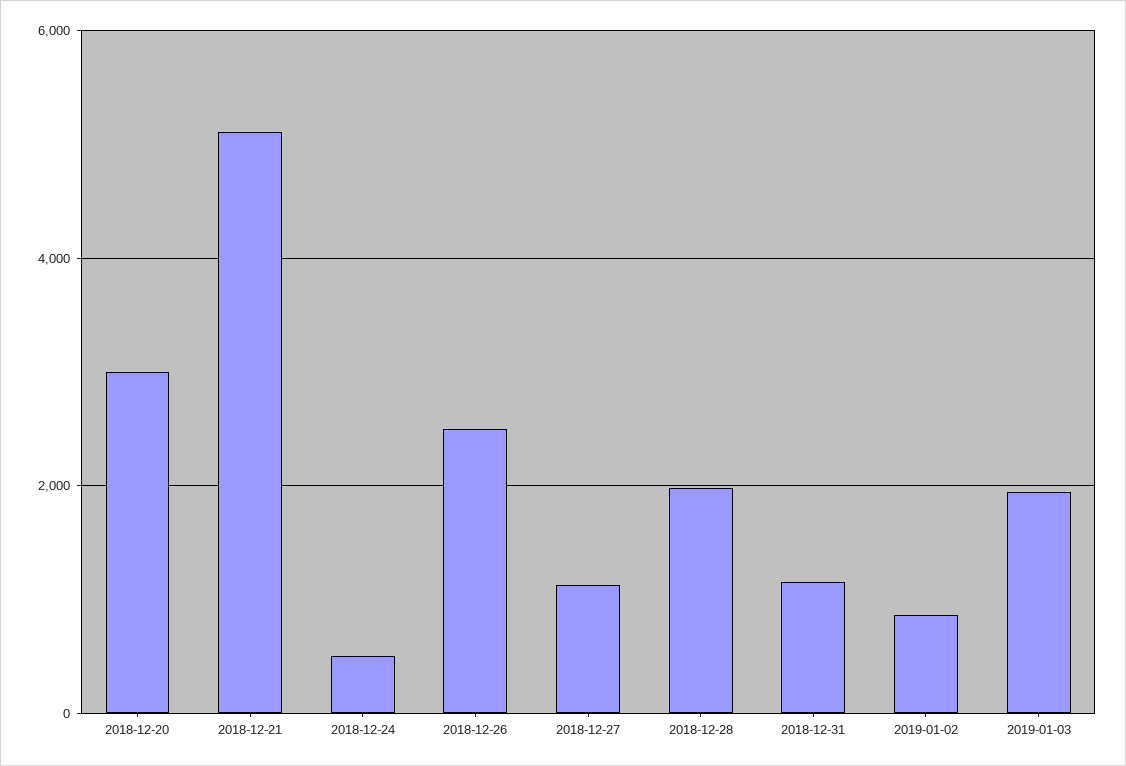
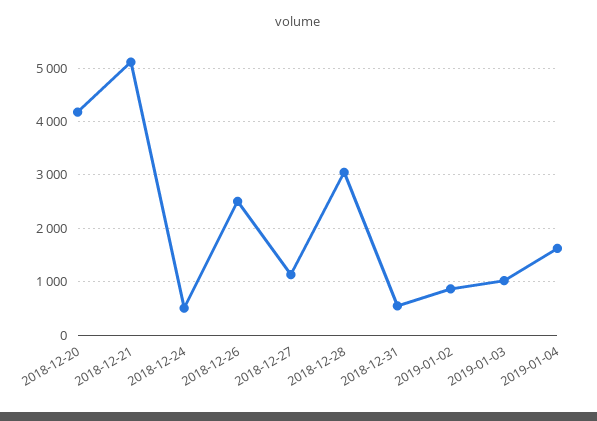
2018-12-20: 3000 -> 4200
2018-12-28: 2000 -> 3000
2018-12-31: 1200 -> 600
2019-01-03: 2000 -> 1000
2019-01-04: none -> 1600

